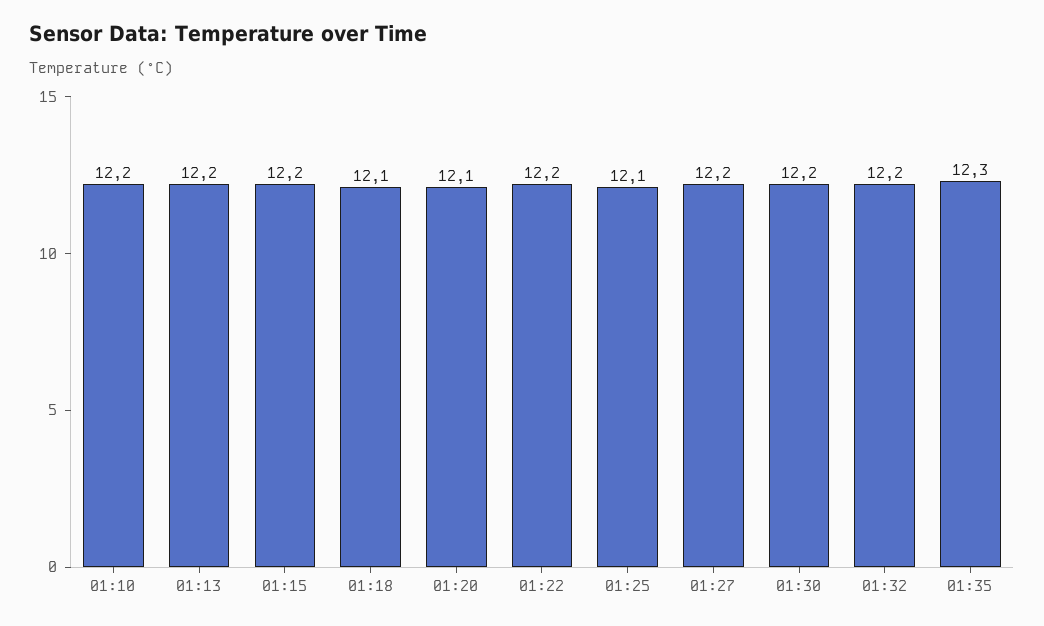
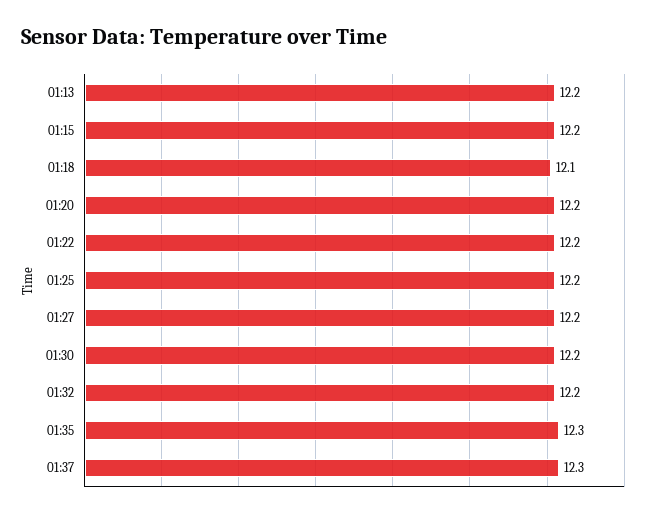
01:10: 12.2 -> none
01:20: 12.1 -> 12.2
01:25: 12.1 -> 12.2
01:37: none -> 12.3

